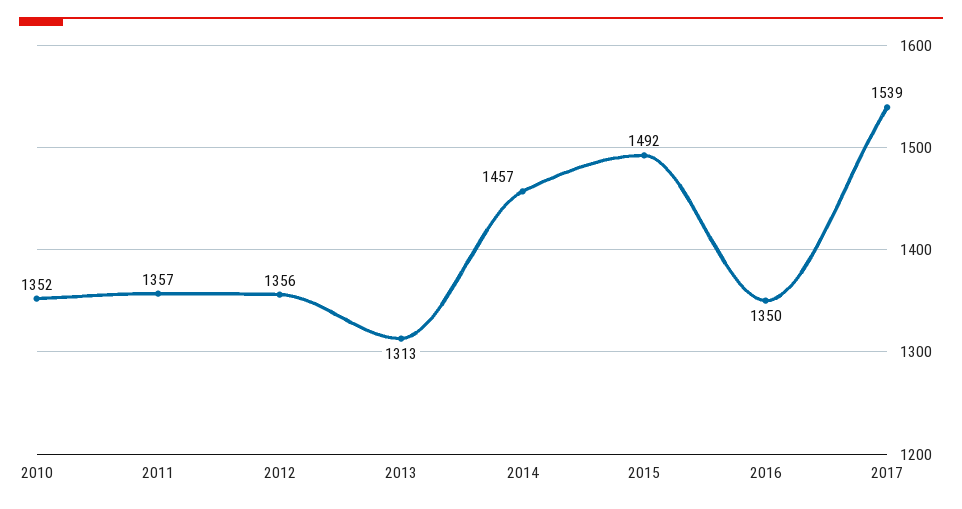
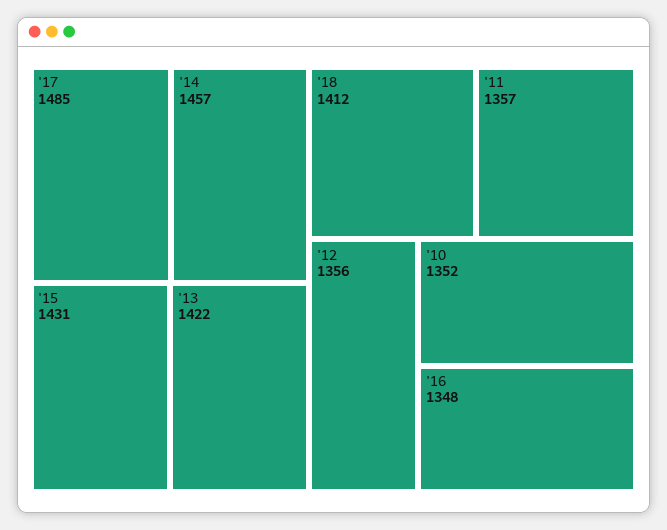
2013: 1313 -> 1422
2015: 1492 -> 1431
2016: 1350 -> 1348
2017: 1539 -> 1485
'18: none -> 1412

